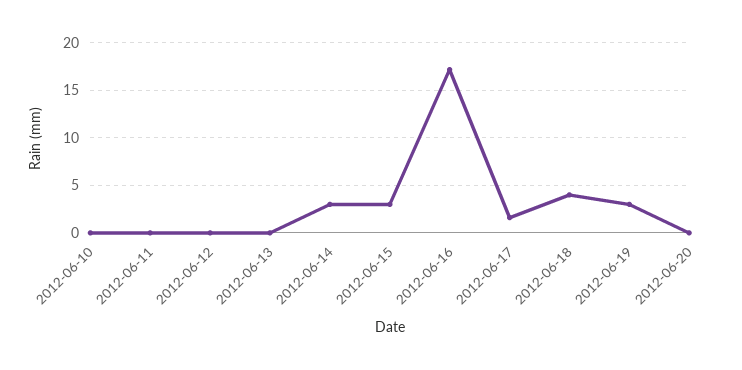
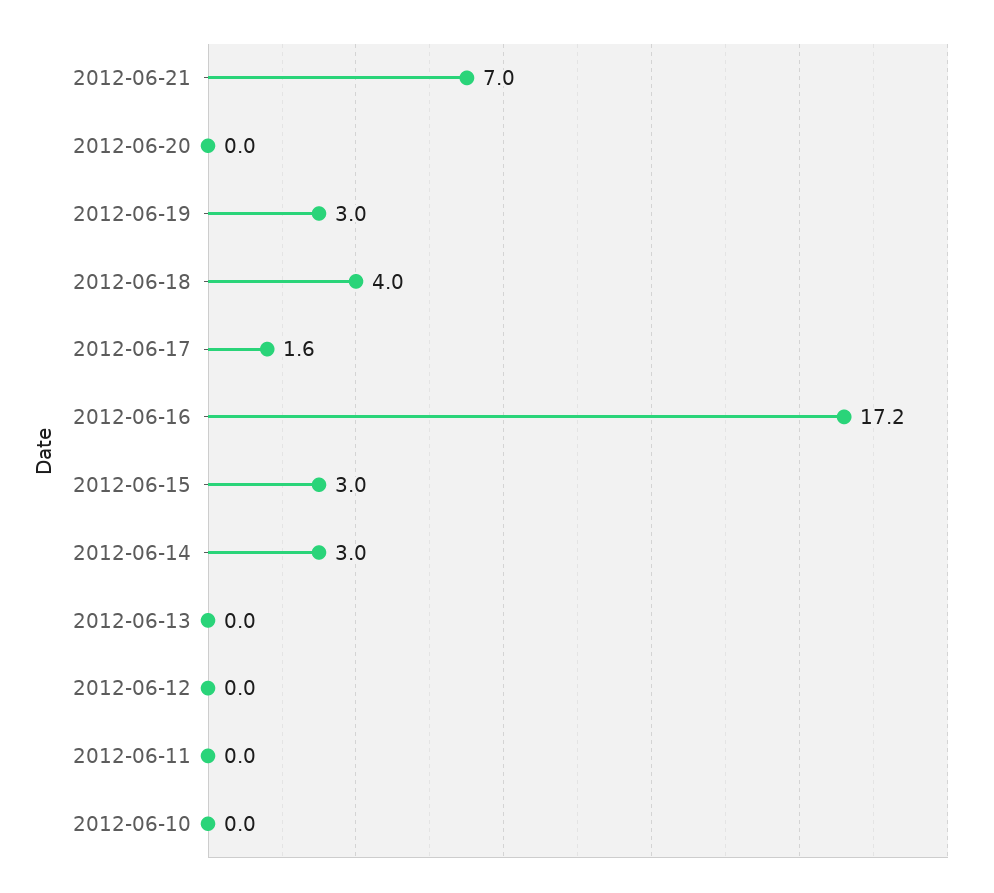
2012-06-21: none -> 7

